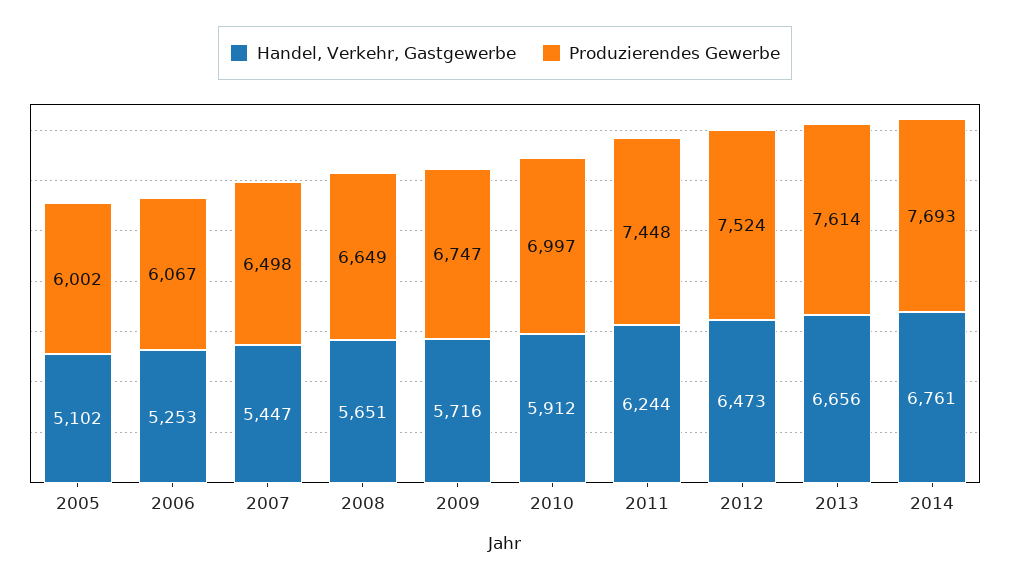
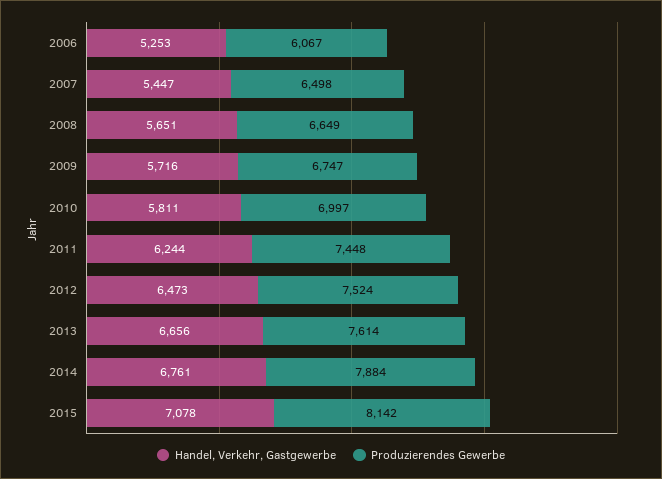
Handel, Verkehr, Gastgewerbe, 2005: 5102 -> none
Produzierendes Gewerbe, 2005: 6002 -> none
Handel, Verkehr, Gastgewerbe, 2010: 5912 -> 5811
Produzierendes Gewerbe, 2014: 7693 -> 7884
Handel, Verkehr, Gastgewerbe, 2015: none -> 7078
Produzierendes Gewerbe, 2015: none -> 8142

